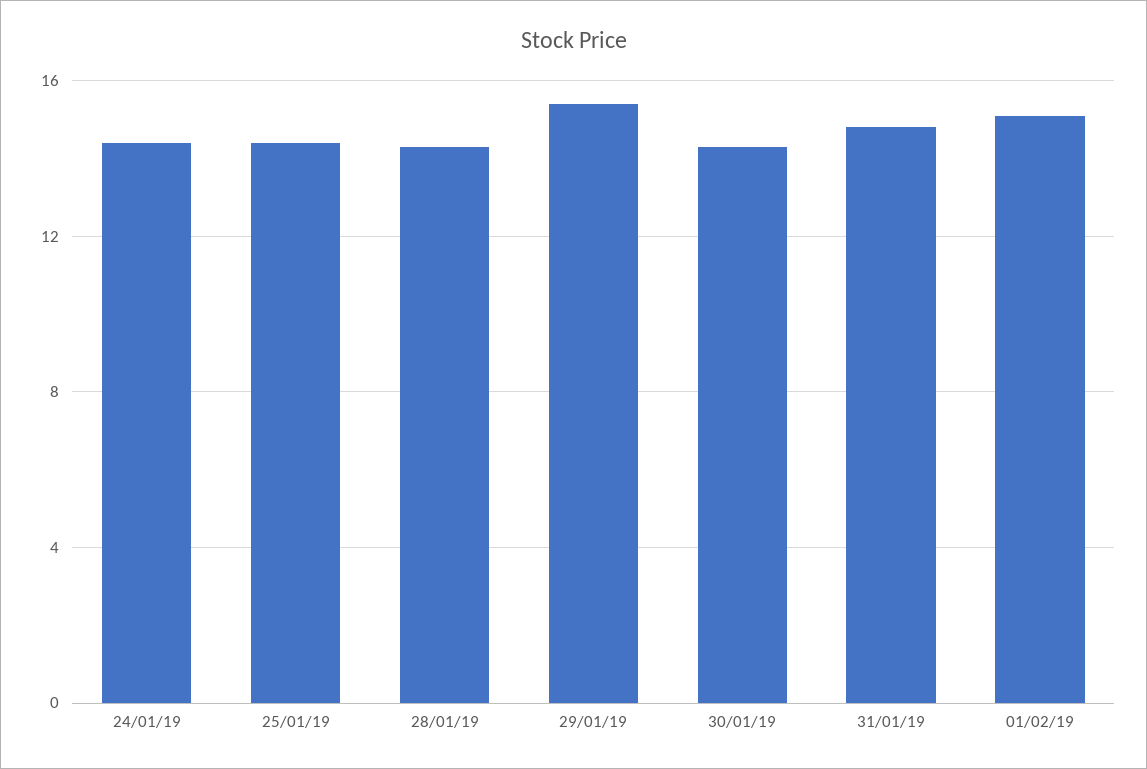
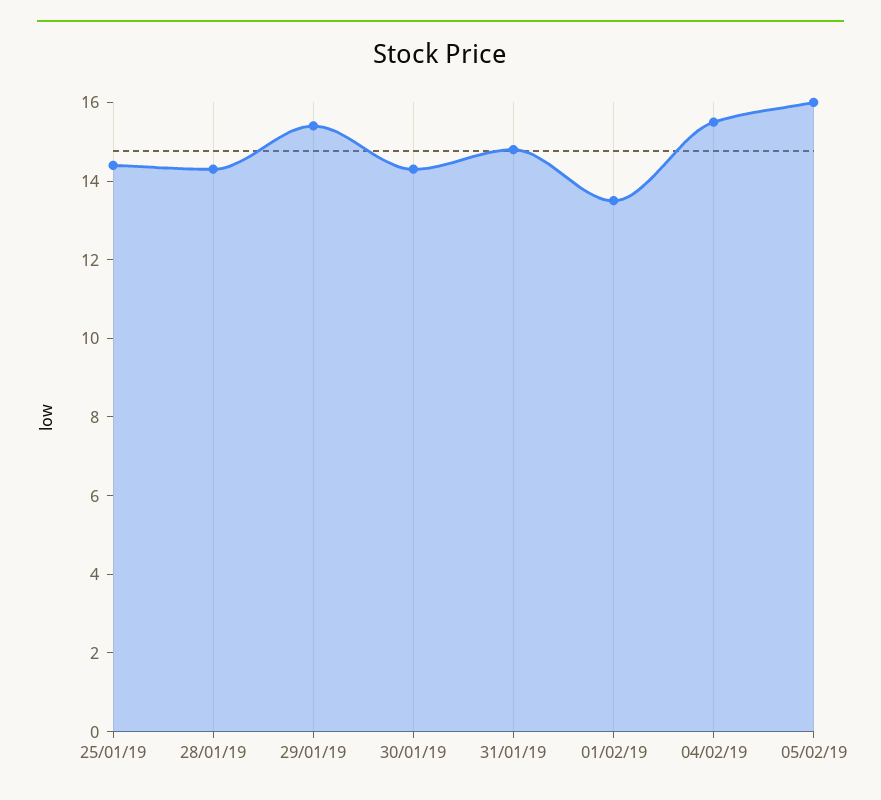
24/01/19: 14.5 -> none
01/02/19: 15 -> 13.5
04/02/19: none -> 15.5
05/02/19: none -> 16

